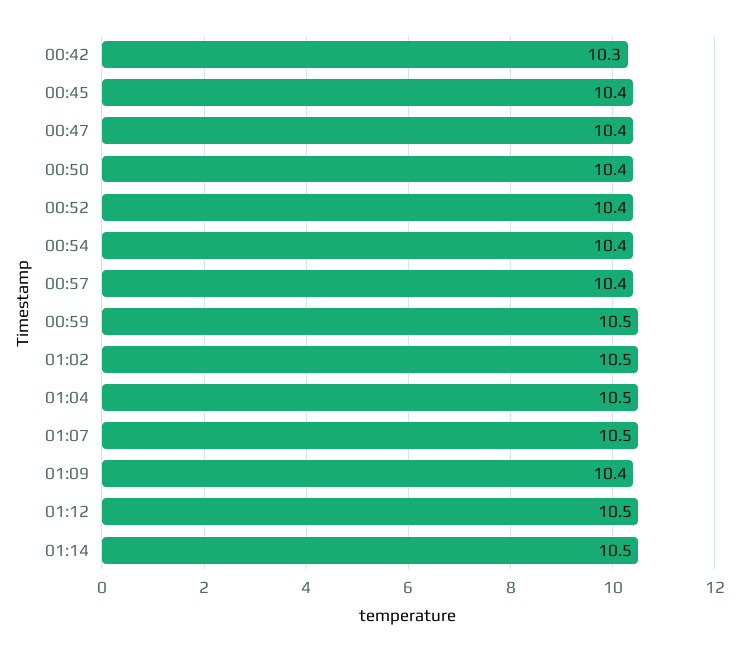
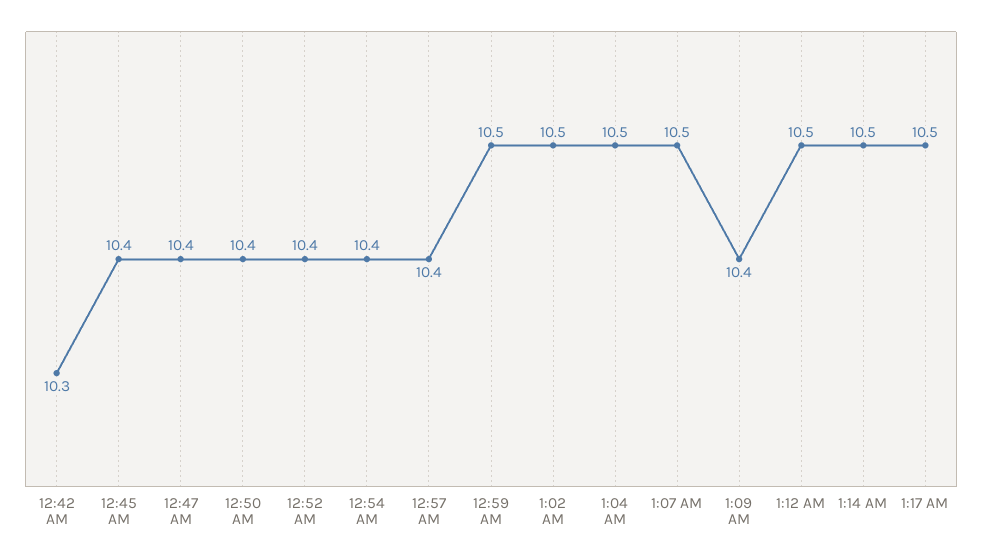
1:17 AM: none -> 10.5

